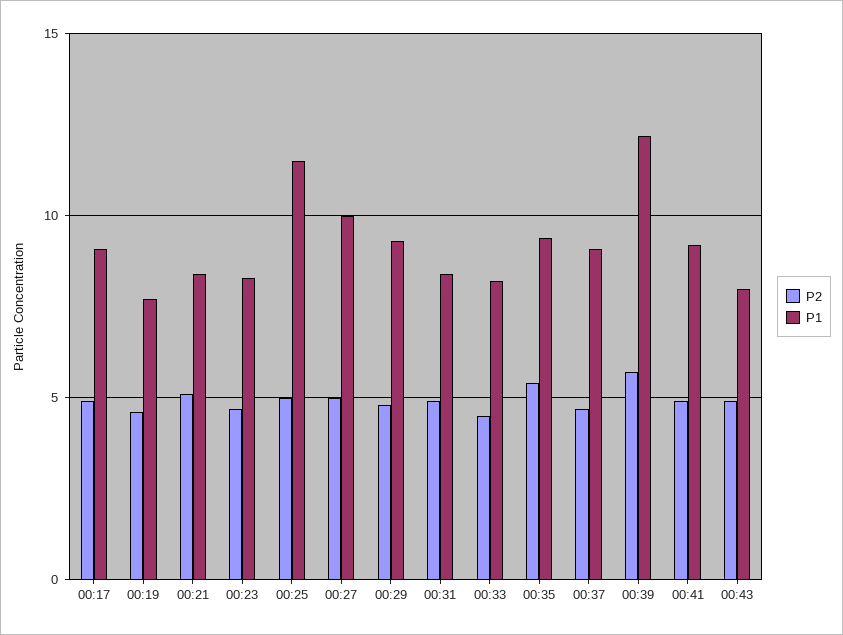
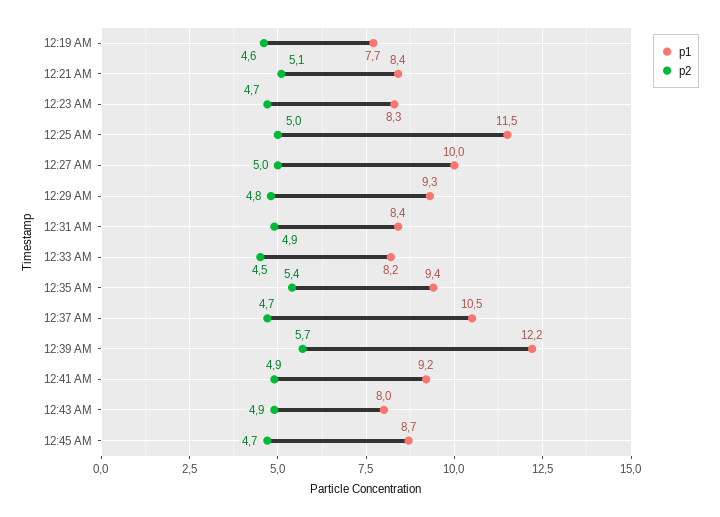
P2, 00:17: 5 -> none
P1, 00:17: 9 -> none
P1, 00:37: 9 -> 10.5
P1, 12:45 AM: none -> 8.7
P2, 12:45 AM: none -> 4.7

